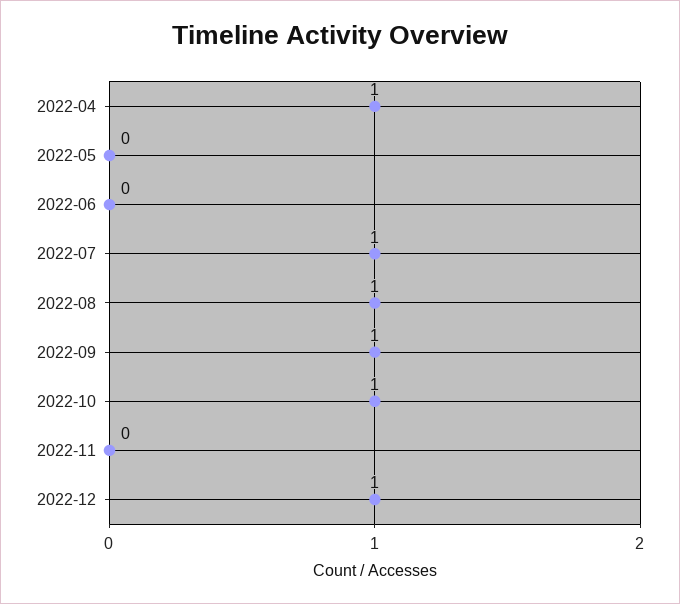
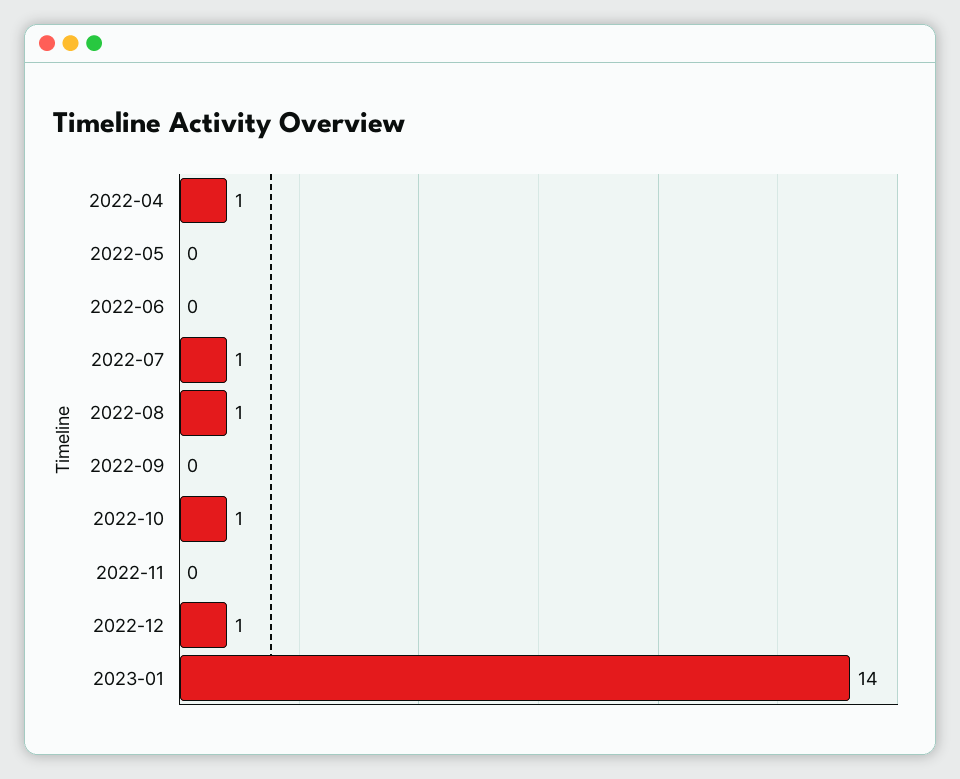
2022-09: 1 -> 0
2023-01: none -> 14

